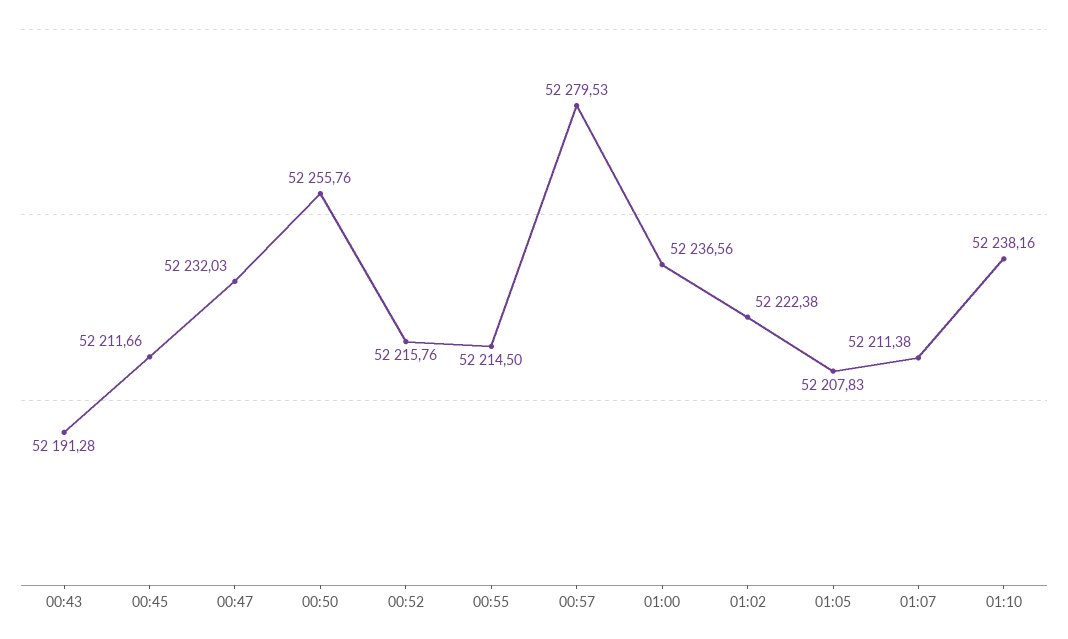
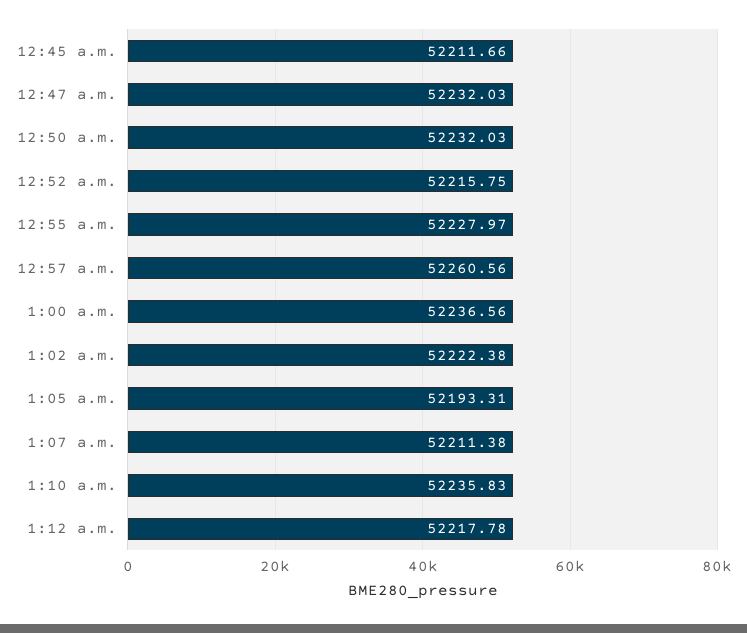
00:43: 52191.28 -> none
00:50: 52255.76 -> 52232.03
00:52: 52215.76 -> 52215.75
00:55: 52214.5 -> 52227.97
00:57: 52279.53 -> 52260.56
01:05: 52207.83 -> 52193.31
01:10: 52238.16 -> 52235.83
1:12 a.m.: none -> 52217.78

